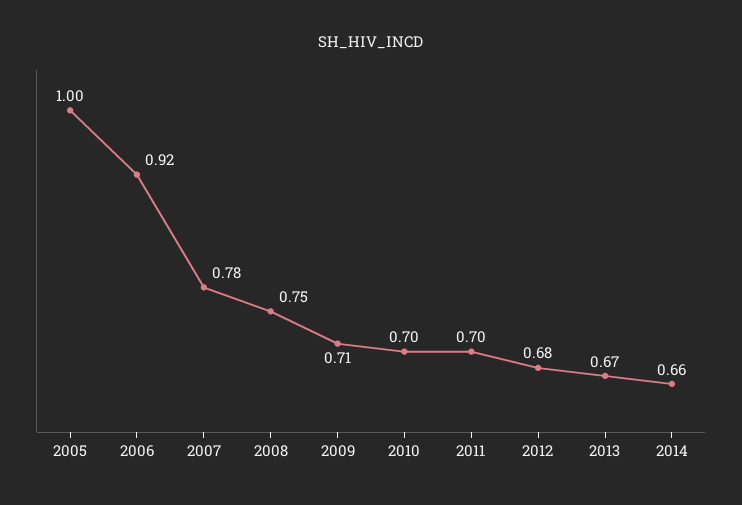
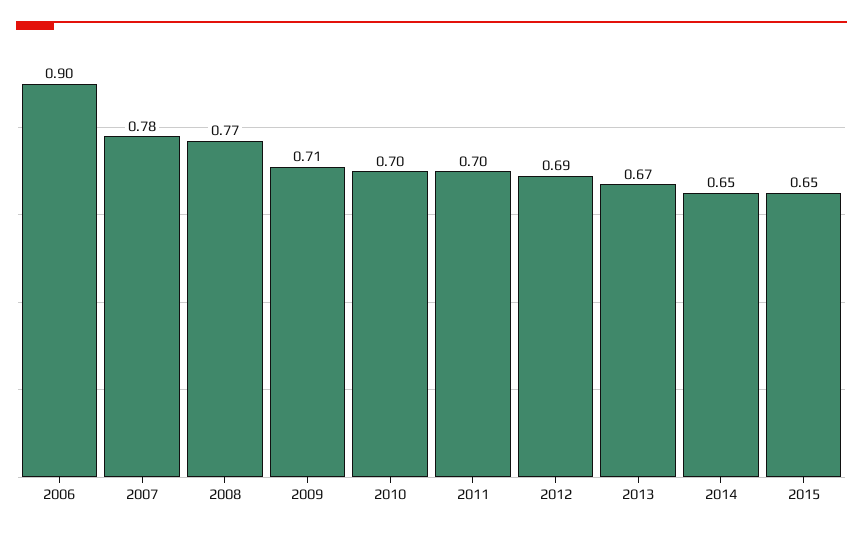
2005: 1 -> none
2006: 0.92 -> 0.9
2008: 0.75 -> 0.77
2012: 0.68 -> 0.69
2014: 0.66 -> 0.65
2015: none -> 0.65

